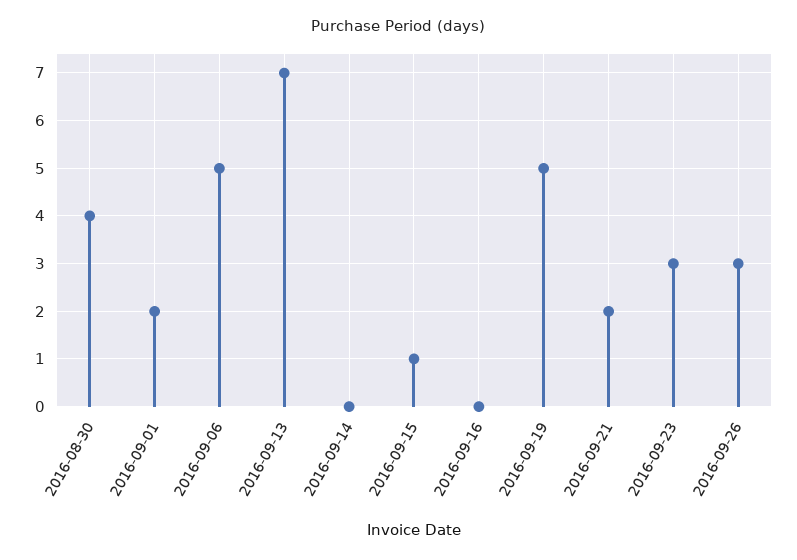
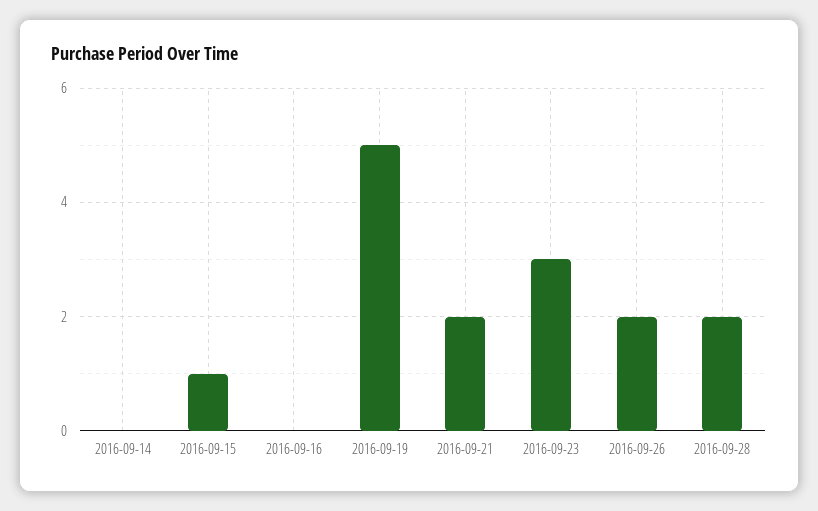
2016-08-30: 4 -> none
2016-09-01: 2 -> none
2016-09-06: 5 -> none
2016-09-13: 7 -> none
2016-09-26: 3 -> 2
2016-09-28: none -> 2

